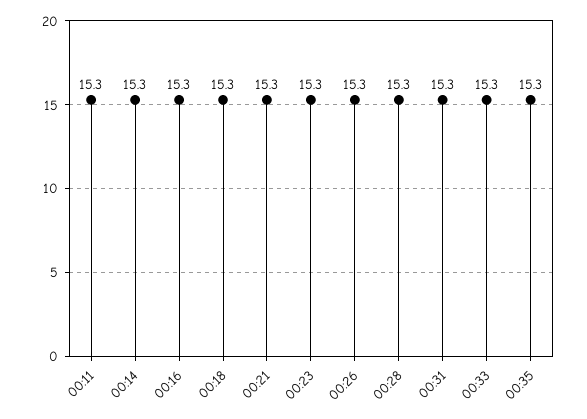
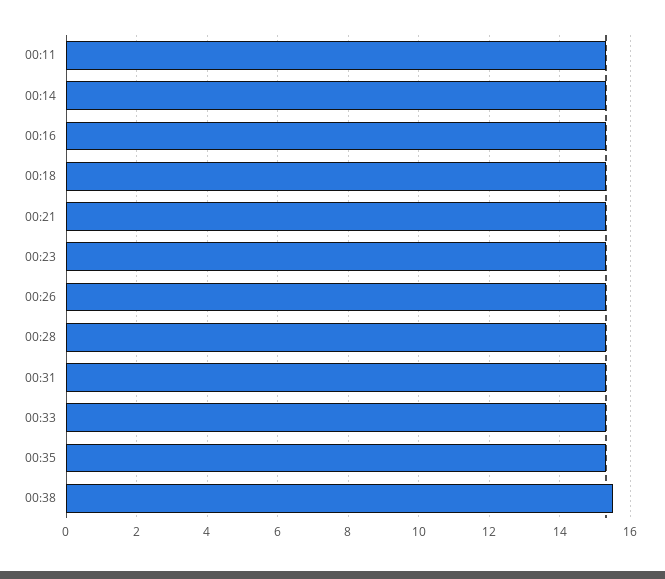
00:38: none -> 15.5

